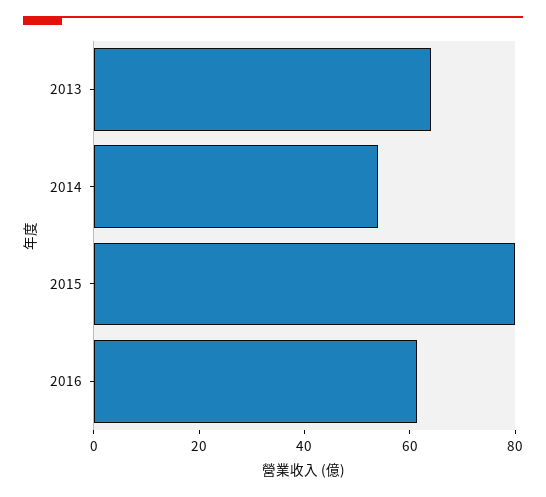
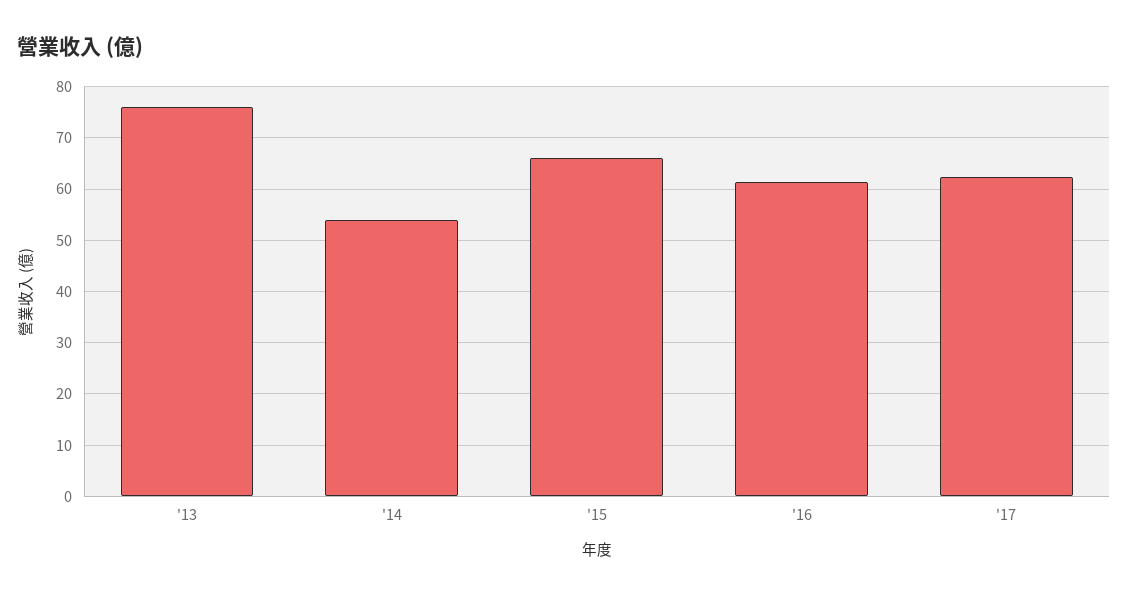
2013: 65 -> 76
2015: 80 -> 66
'17: none -> 62

